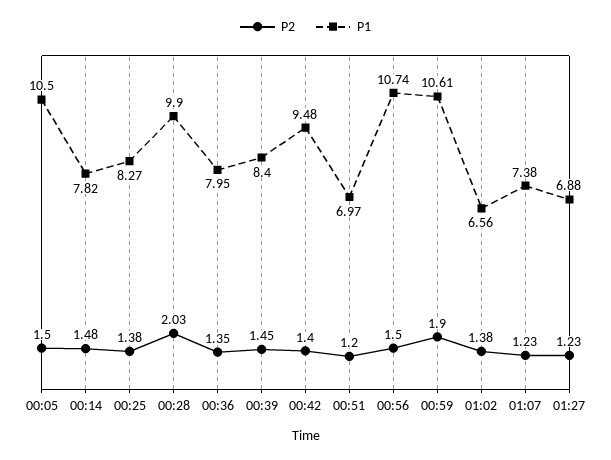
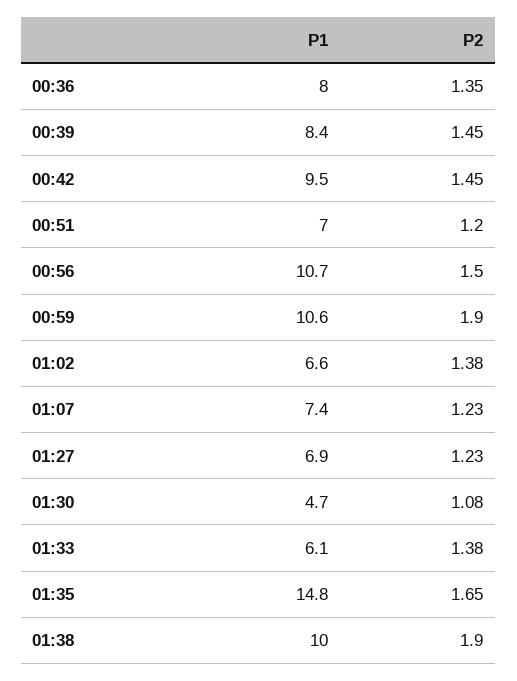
P2, 00:05: 1.5 -> none
P1, 00:05: 10.5 -> none
P2, 00:14: 1.48 -> none
P1, 00:14: 7.82 -> none
P2, 00:25: 1.38 -> none
P1, 00:25: 8.27 -> none
P2, 00:28: 2.03 -> none
P1, 00:28: 9.9 -> none
P2, 00:42: 1.4 -> 1.45
P1, 01:30: none -> 4.7
P2, 01:30: none -> 1.08
P1, 01:33: none -> 6.1
P2, 01:33: none -> 1.38
P1, 01:35: none -> 14.8
P2, 01:35: none -> 1.65
P1, 01:38: none -> 10
P2, 01:38: none -> 1.9

